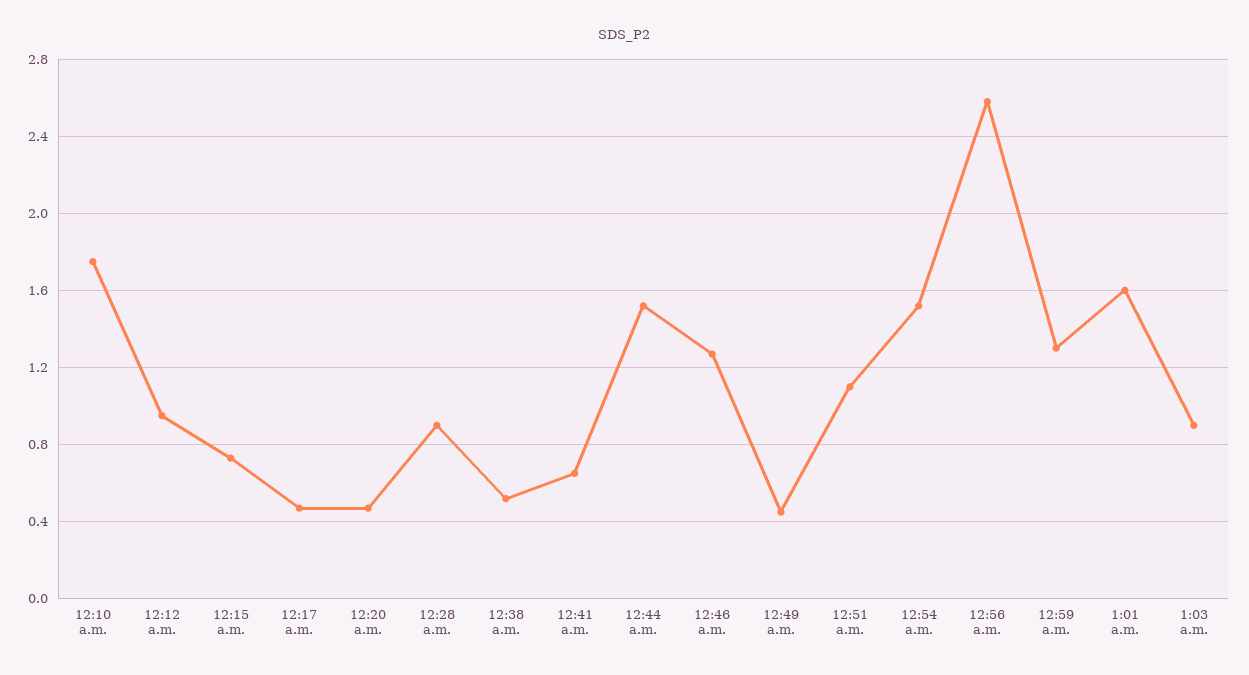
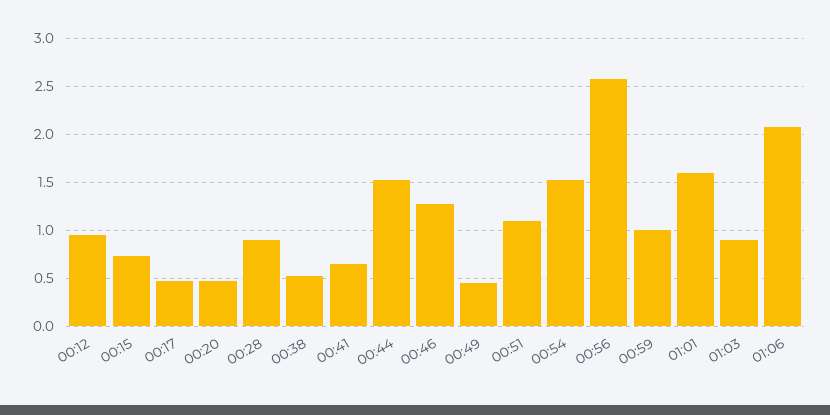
12:10 a.m.: 1.75 -> none
12:59 a.m.: 1.3 -> 1
01:06: none -> 2.1

